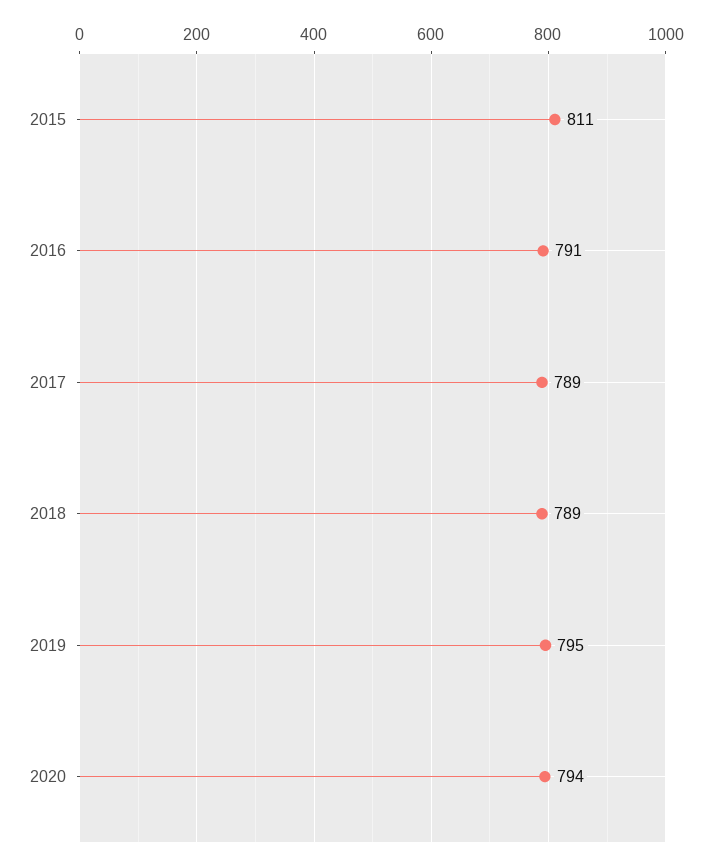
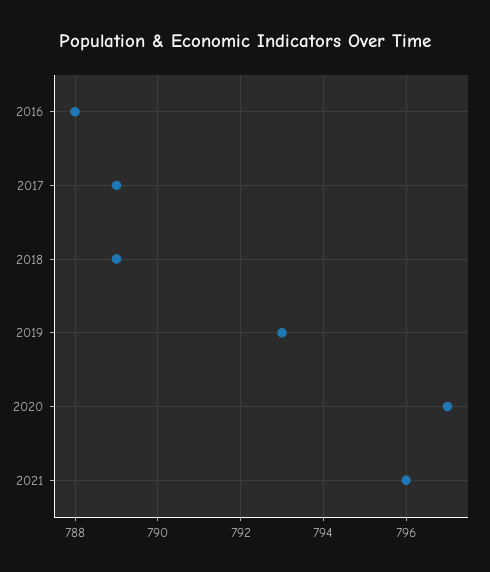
2015: 811 -> none
2016: 791 -> 788
2019: 795 -> 793
2020: 794 -> 797
2021: none -> 796

